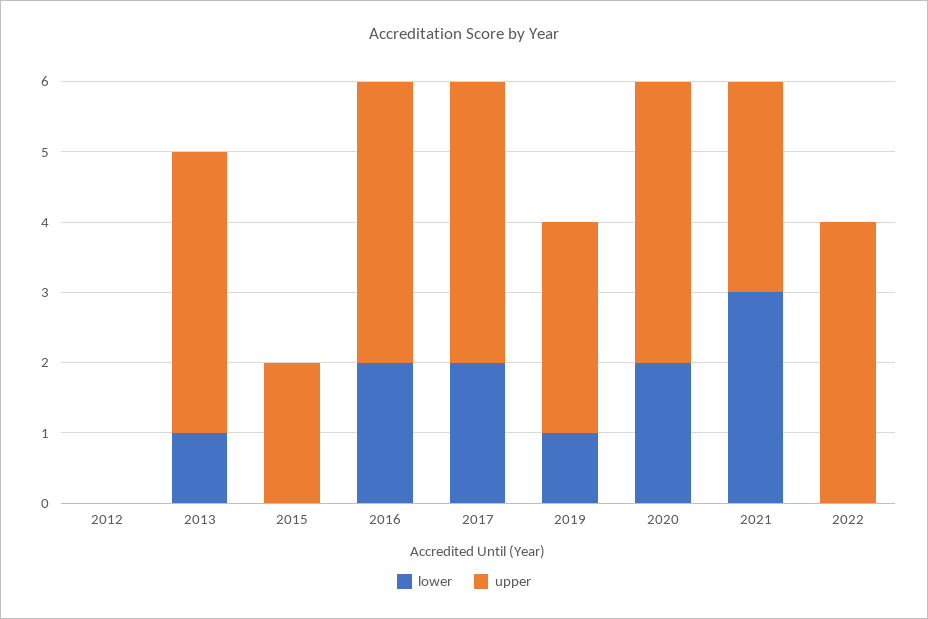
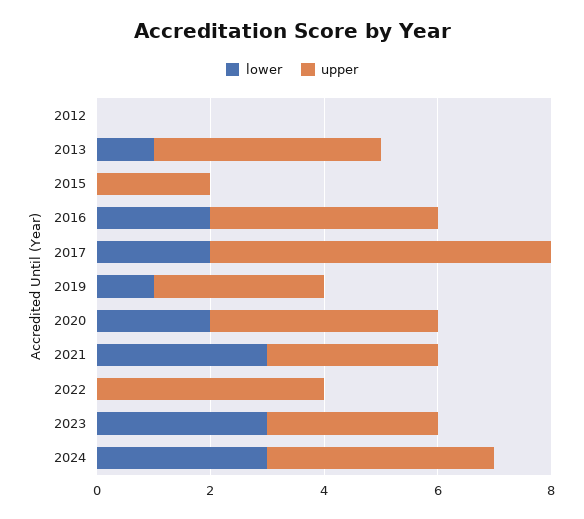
upper, 2017: 4 -> 6
lower, 2023: none -> 3
upper, 2023: none -> 3
lower, 2024: none -> 3
upper, 2024: none -> 4

